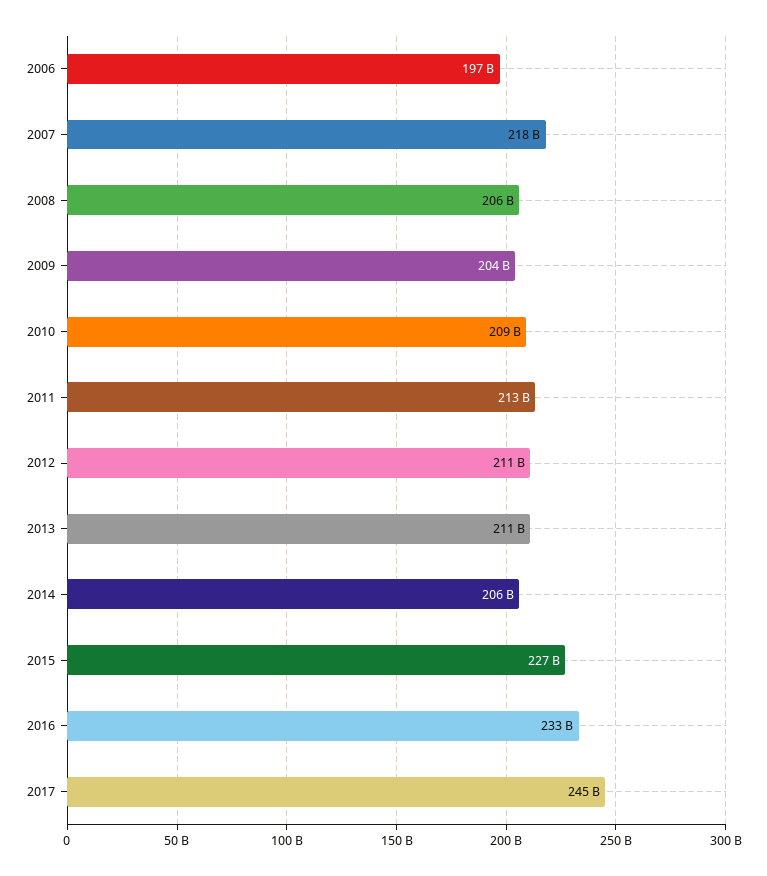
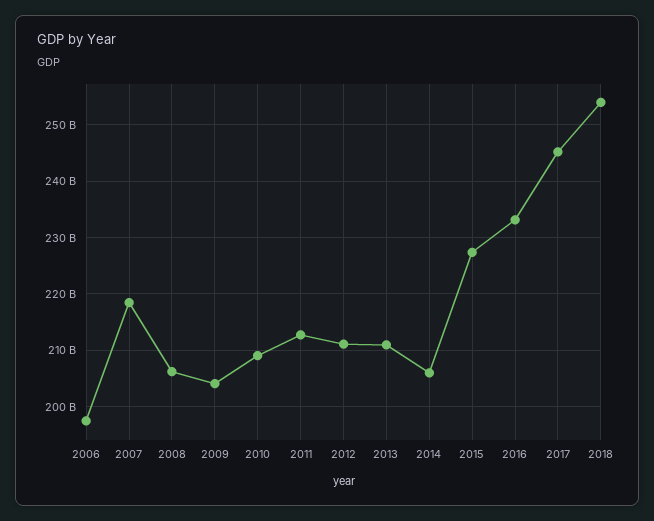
2018: none -> 254000000000

